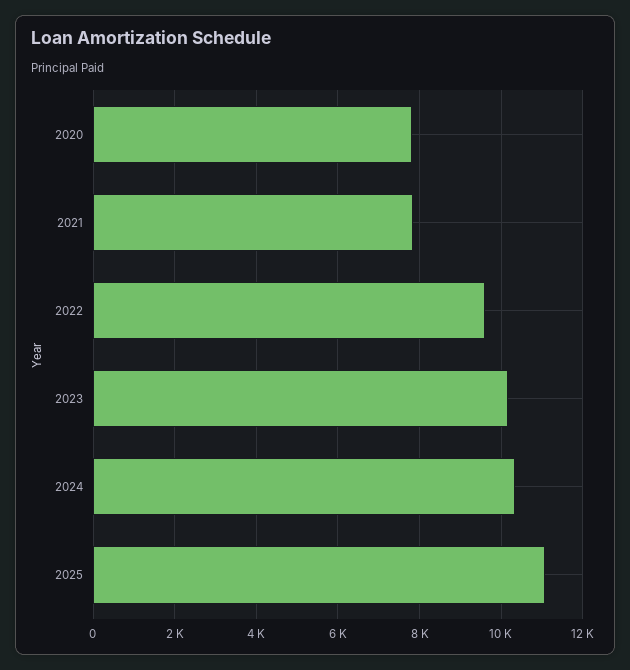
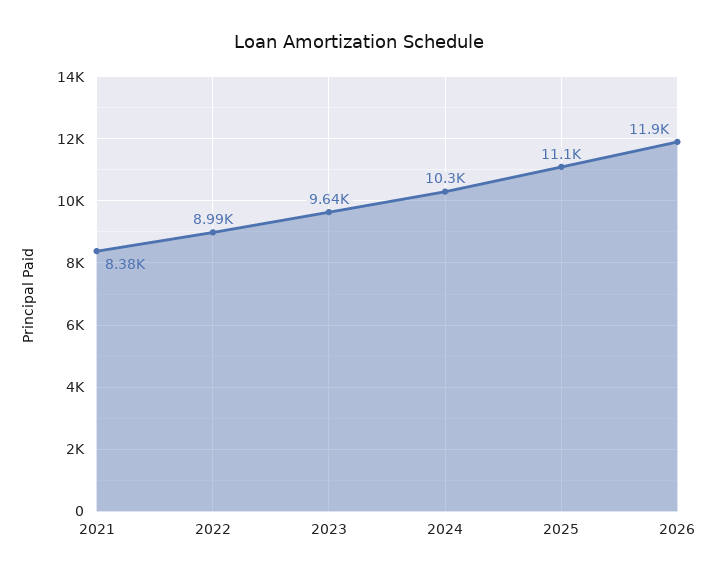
2020: 7800 -> none
2021: 7800 -> 8380
2022: 9600 -> 8990
2023: 10200 -> 9640
2026: none -> 11900

